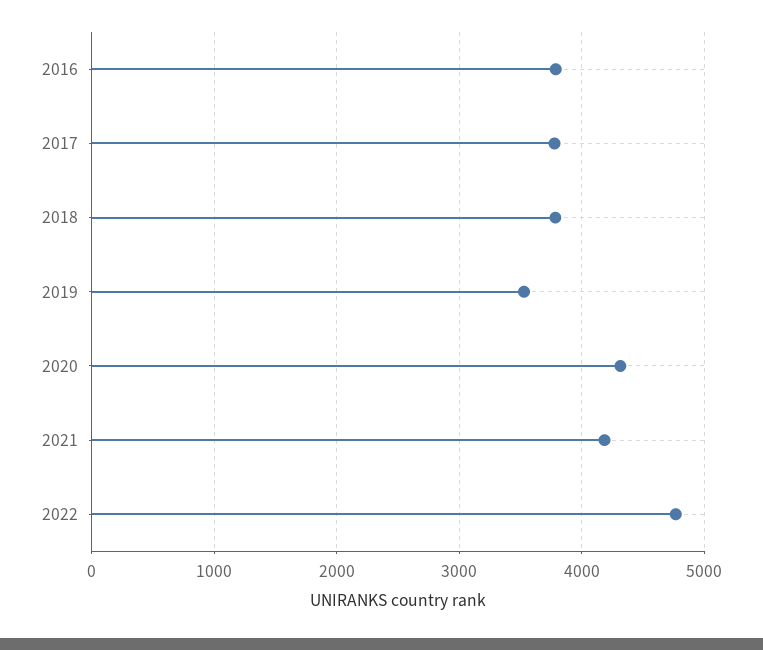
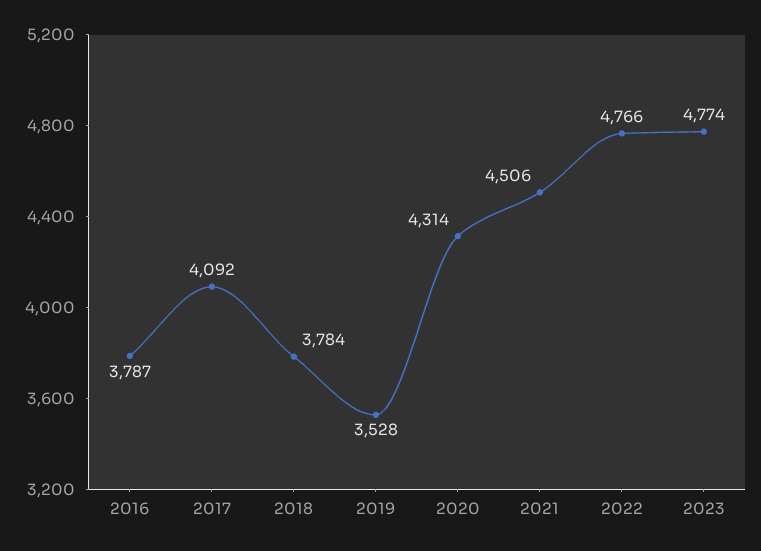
2017: 3800 -> 4092
2021: 4200 -> 4506
2023: none -> 4774

